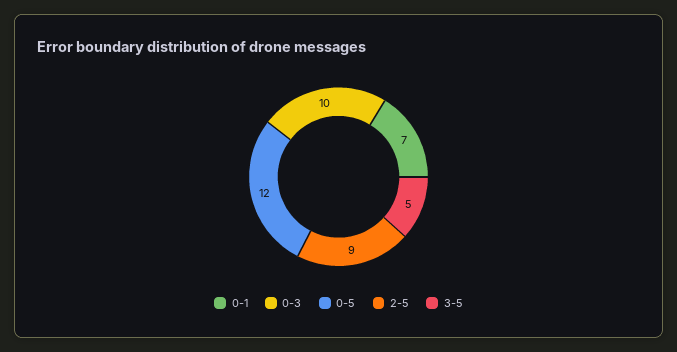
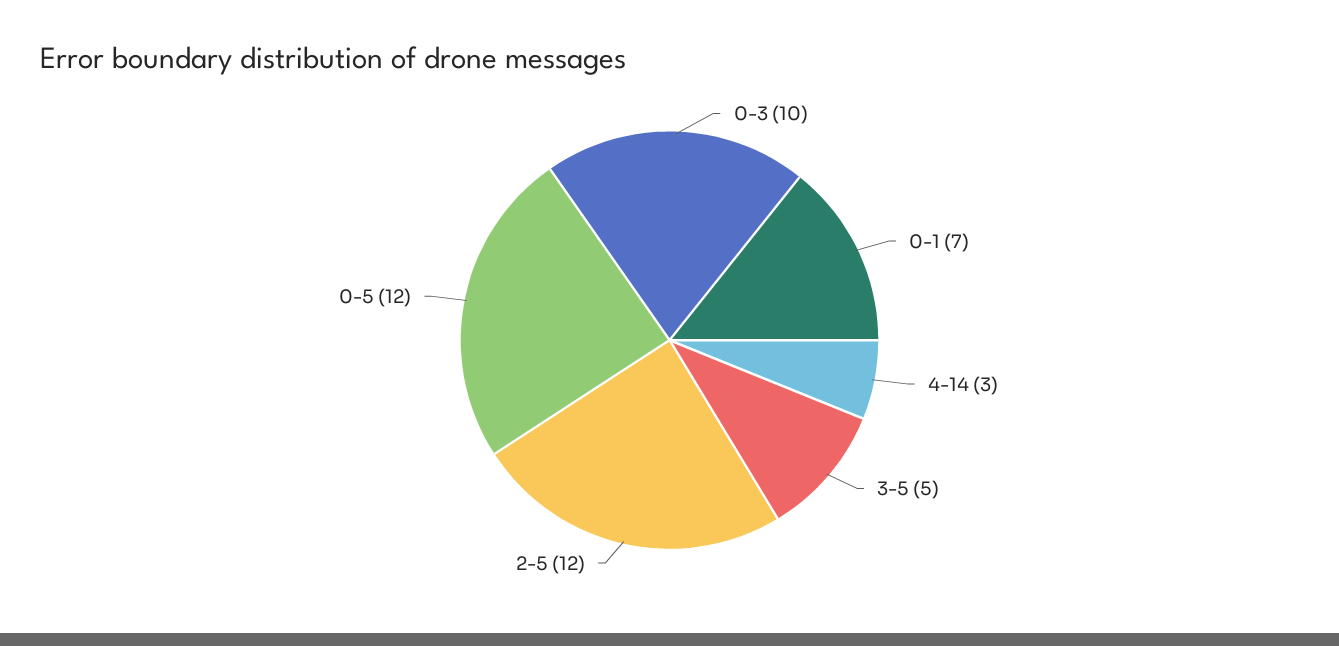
2-5: 9 -> 12
4-14: none -> 3

